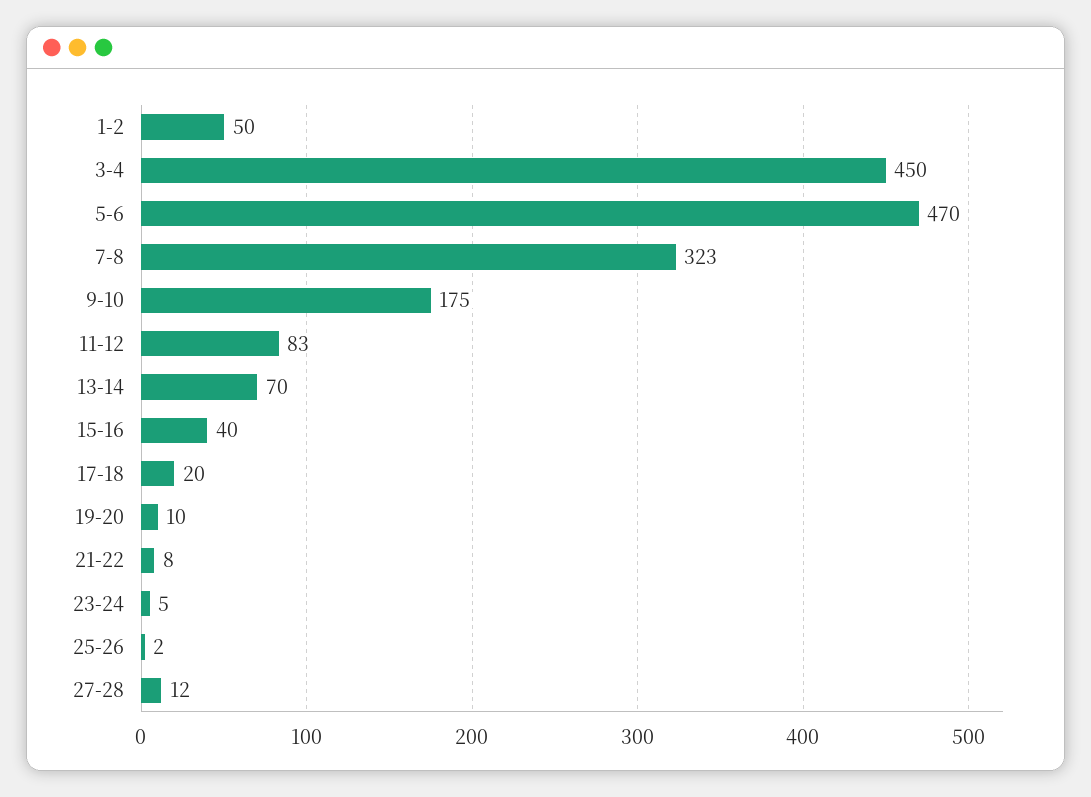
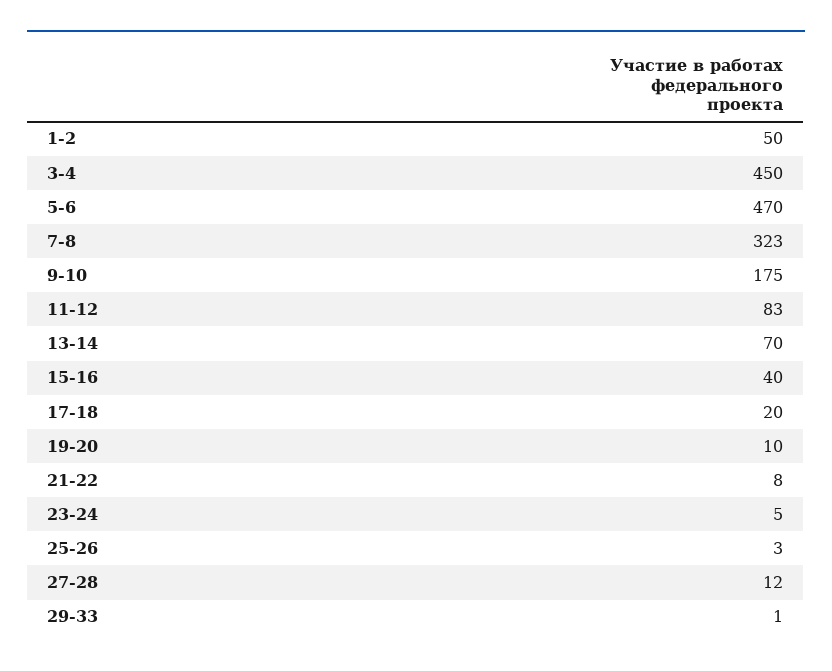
25-26: 2 -> 3
29-33: none -> 1

